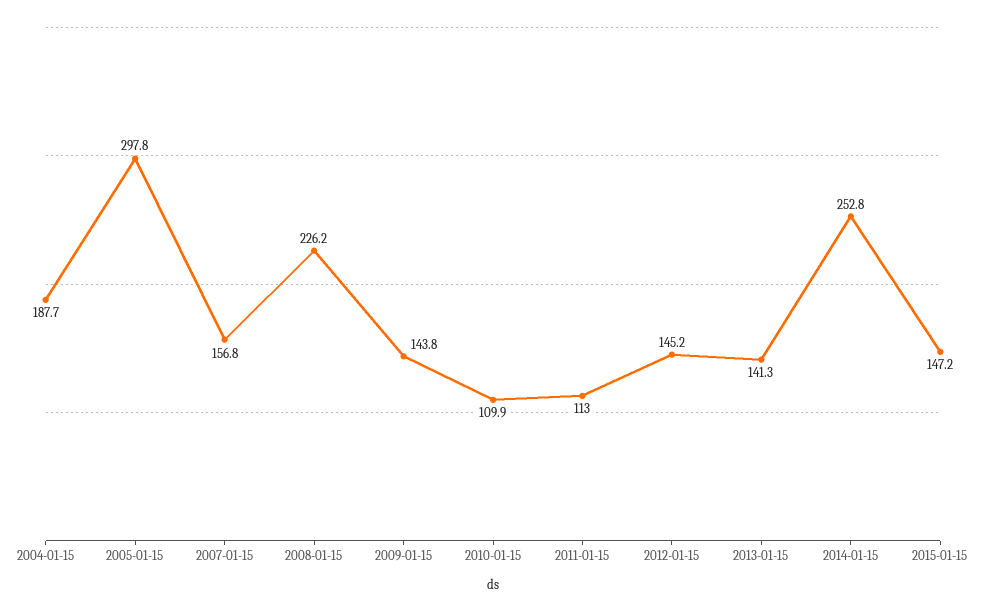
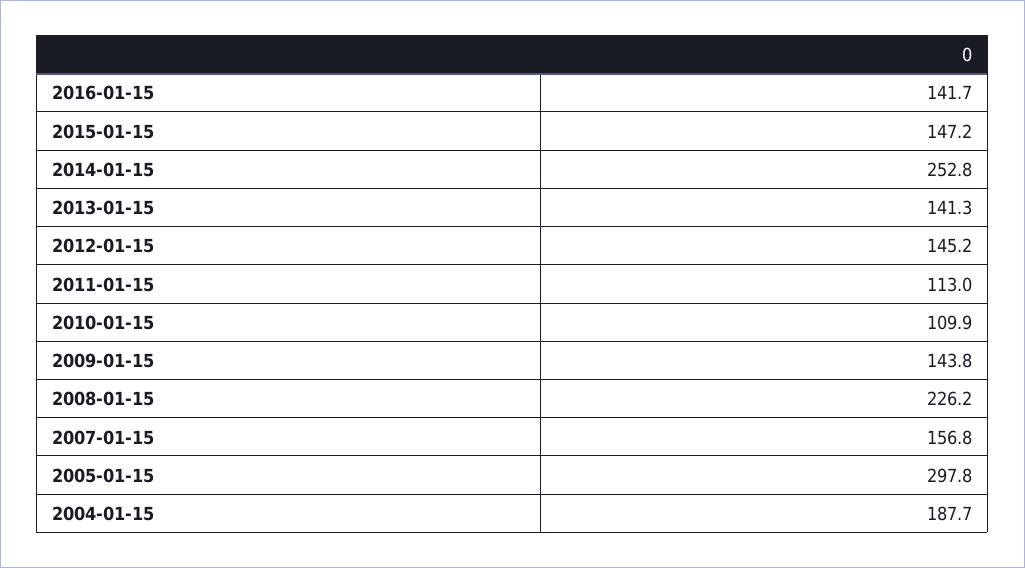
2016-01-15: none -> 141.7

